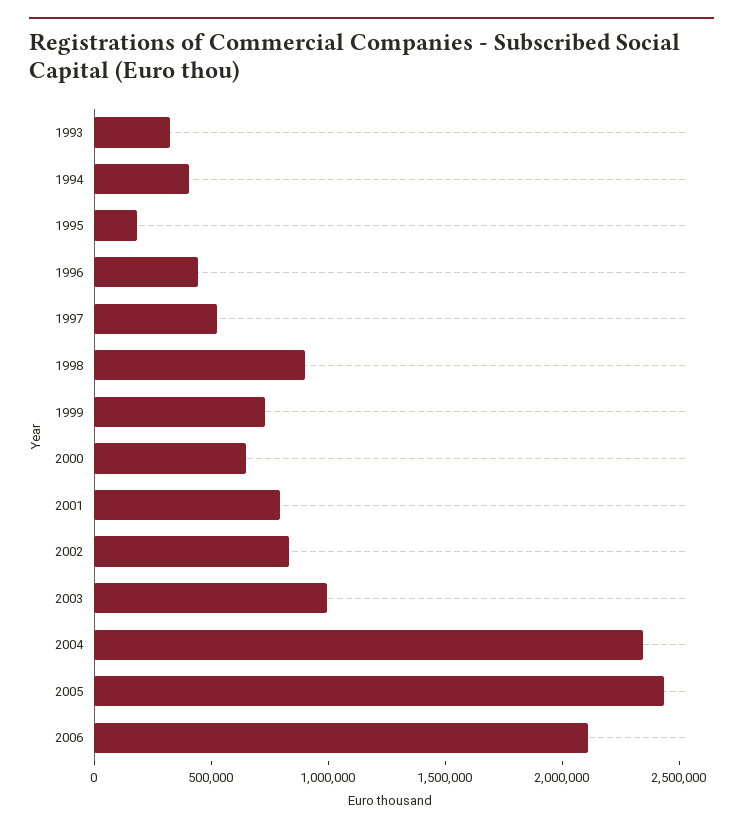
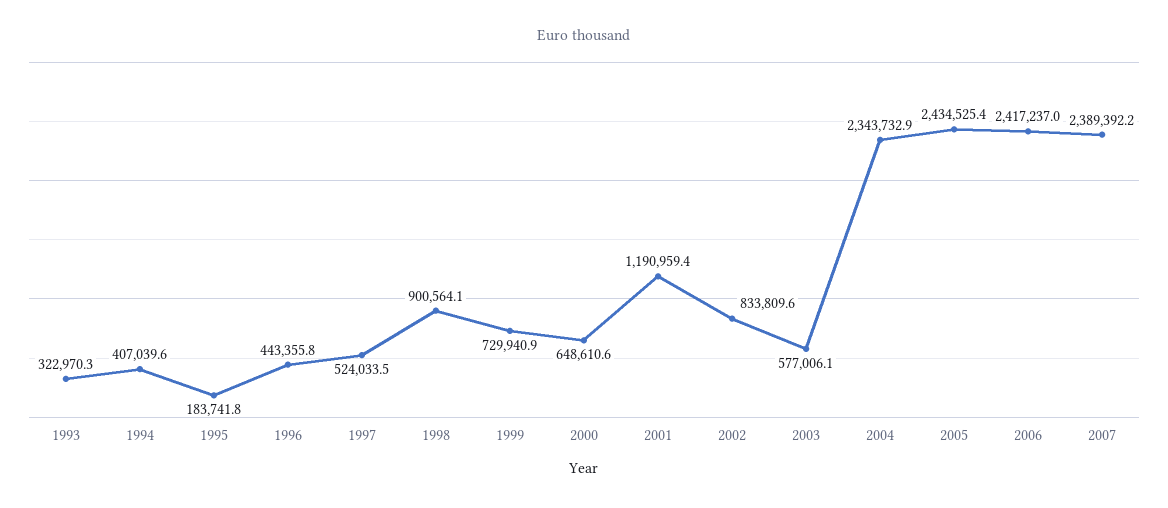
2001: 800000 -> 1190959.4
2003: 1000000 -> 577006.1
2006: 2100000 -> 2417237
2007: none -> 2389392.2

